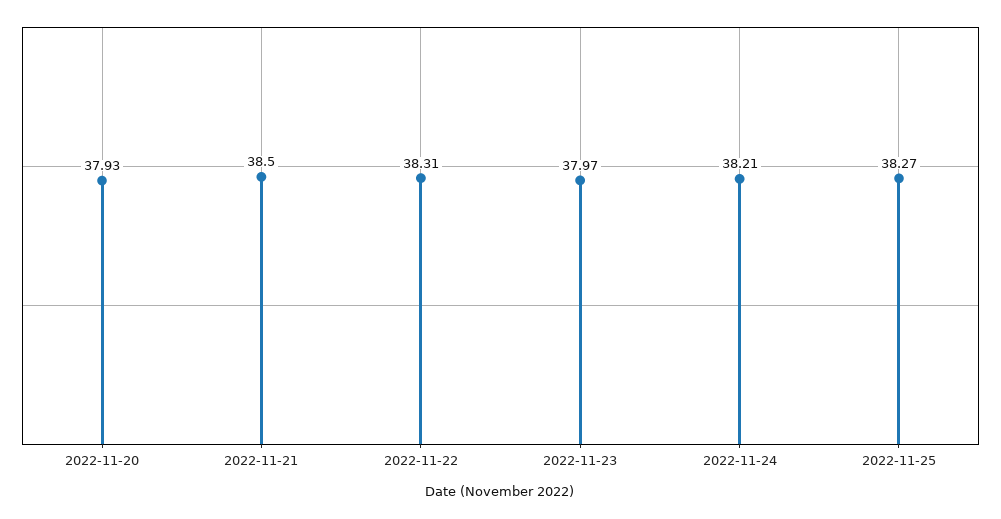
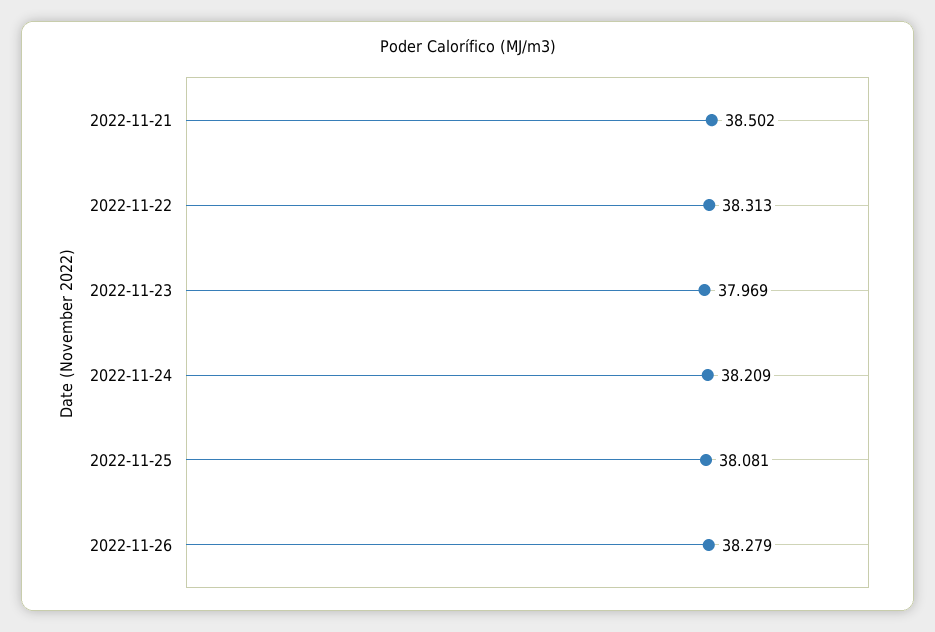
2022-11-20: 37.93 -> none
2022-11-25: 38.27 -> 38.081
2022-11-26: none -> 38.279

